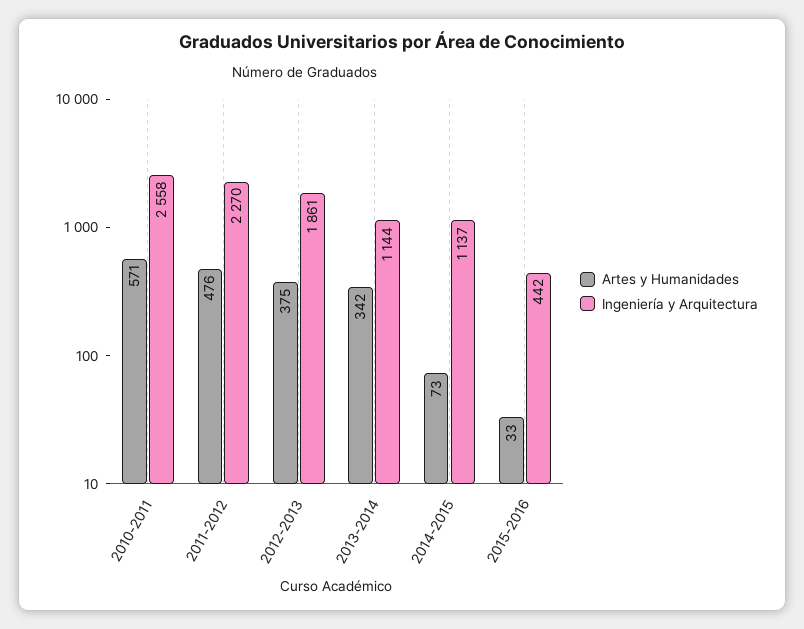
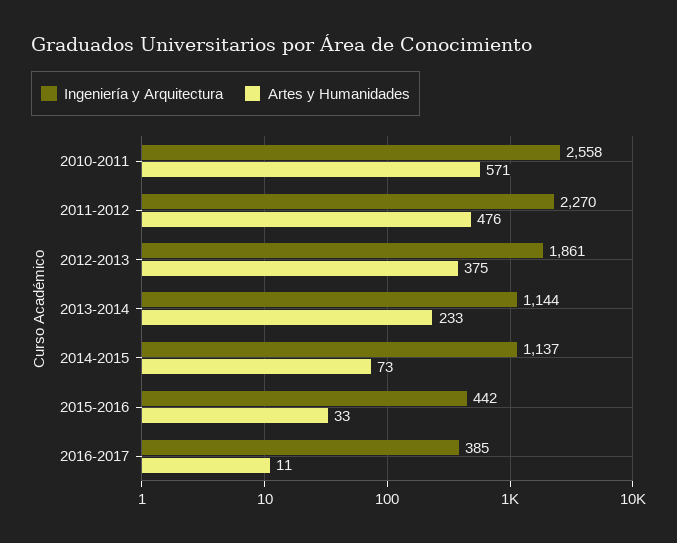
Artes y Humanidades, 2013-2014: 342 -> 233
Ingeniería y Arquitectura, 2016-2017: none -> 385
Artes y Humanidades, 2016-2017: none -> 11

